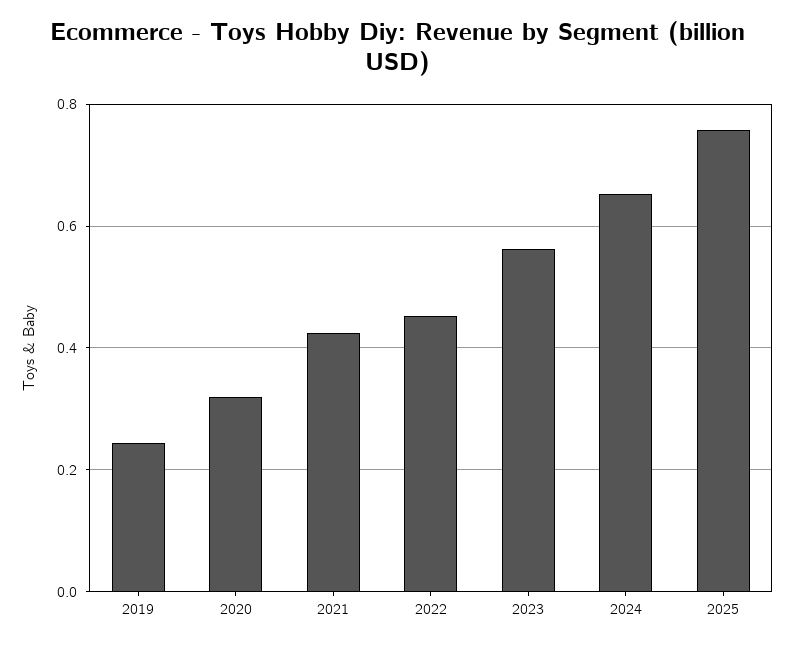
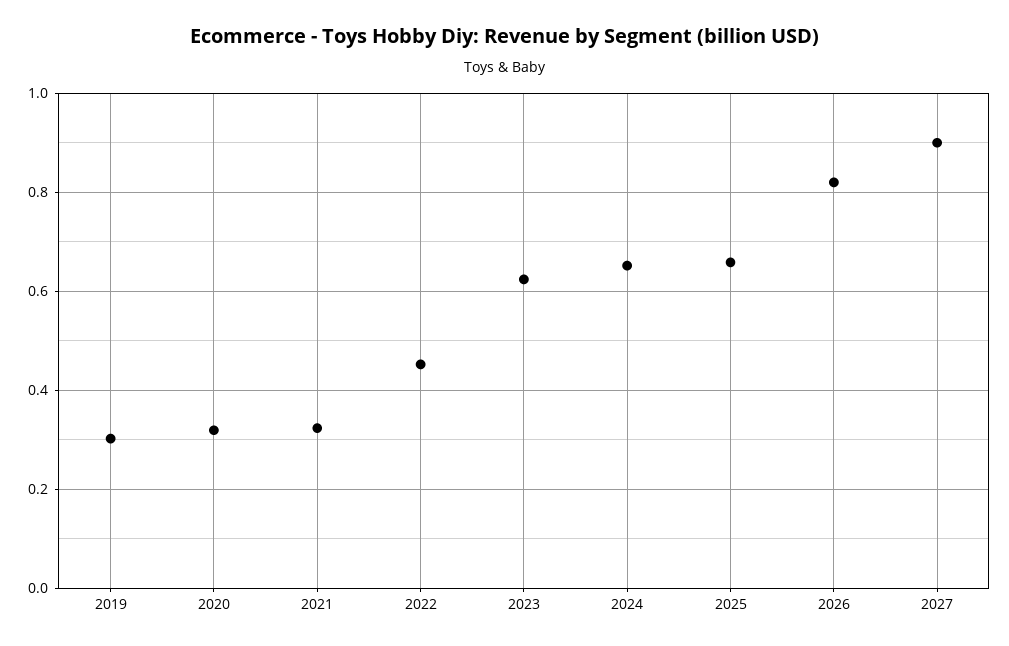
2019: 0.24 -> 0.3
2021: 0.42 -> 0.32
2023: 0.56 -> 0.62
2025: 0.76 -> 0.66
2026: none -> 0.82
2027: none -> 0.9

